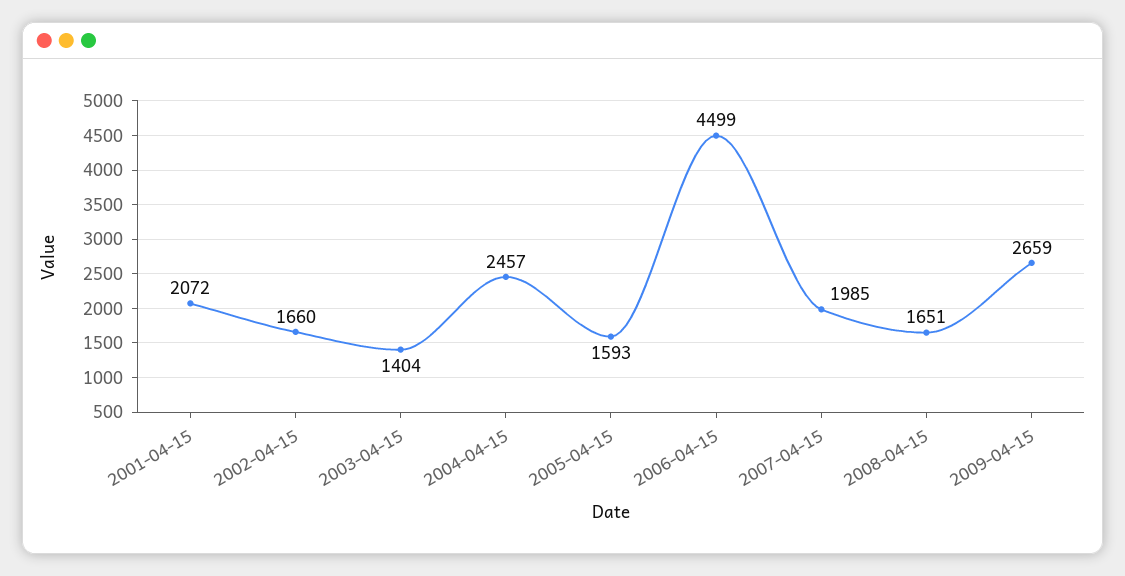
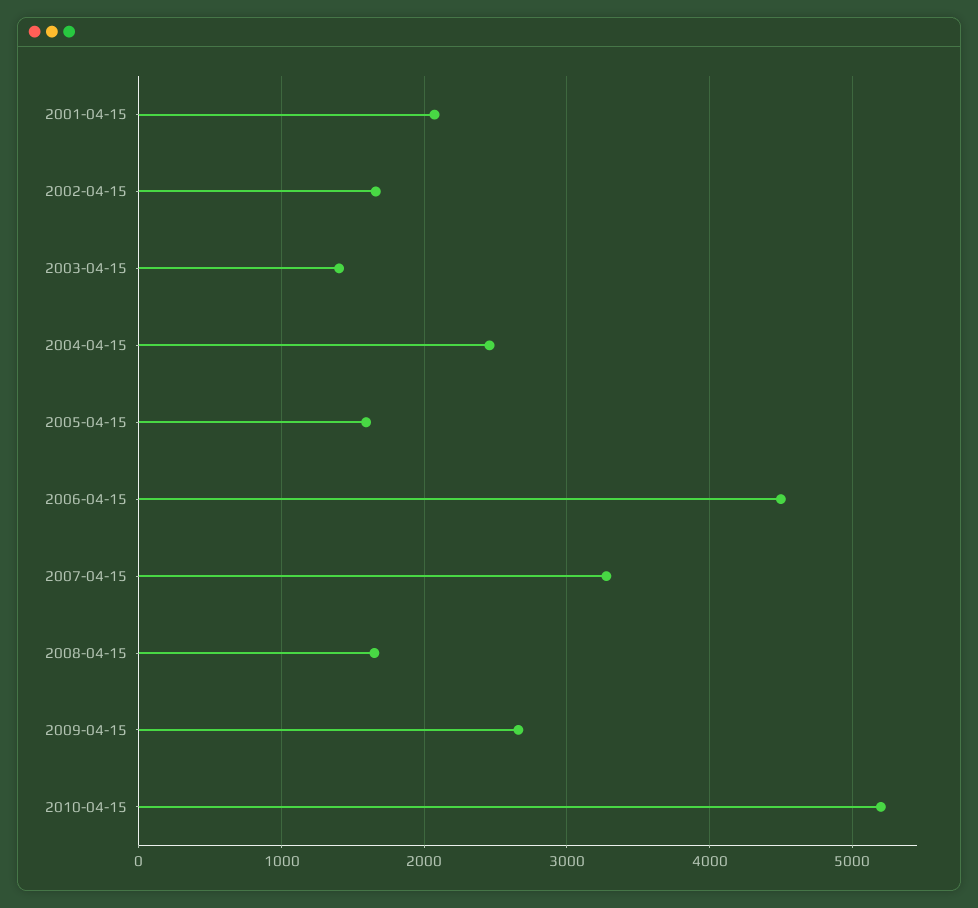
2007-04-15: 1985 -> 3300
2010-04-15: none -> 5200

